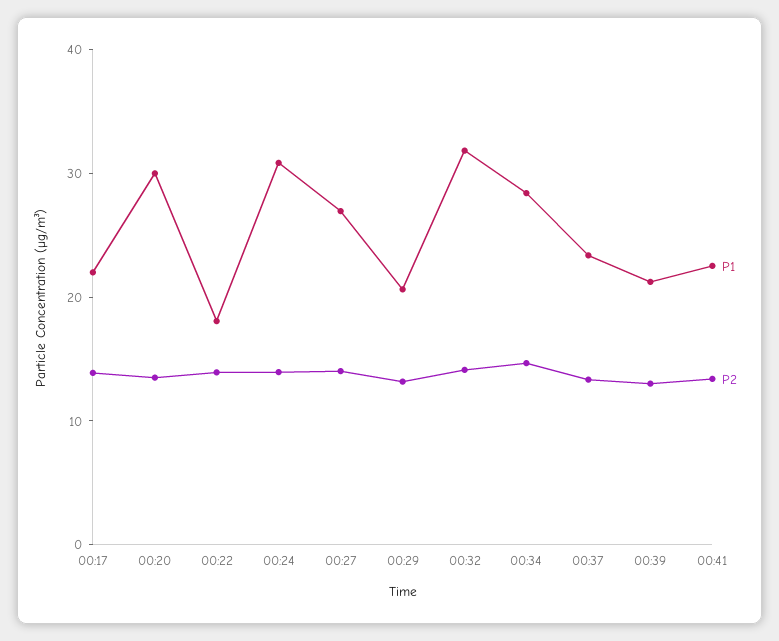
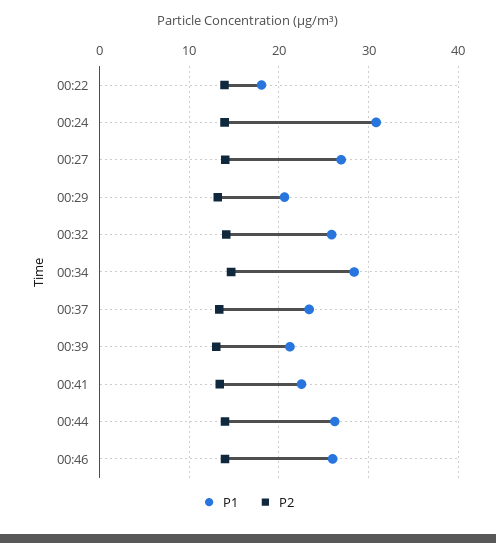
P1, 00:17: 22 -> none
P2, 00:17: 14 -> none
P1, 00:20: 30 -> none
P2, 00:20: 14 -> none
P1, 00:32: 32 -> 26
P1, 00:44: none -> 26
P2, 00:44: none -> 14
P1, 00:46: none -> 26
P2, 00:46: none -> 14

